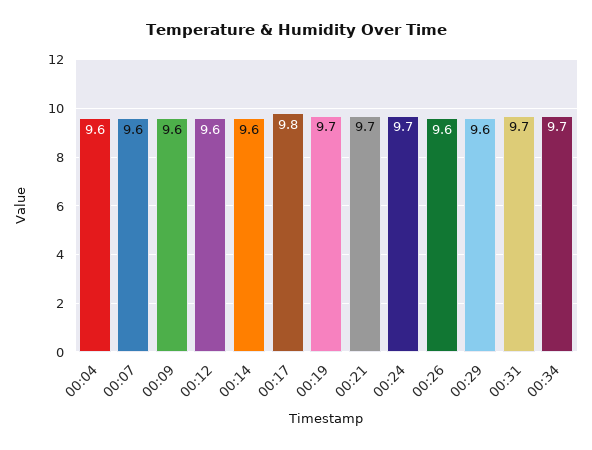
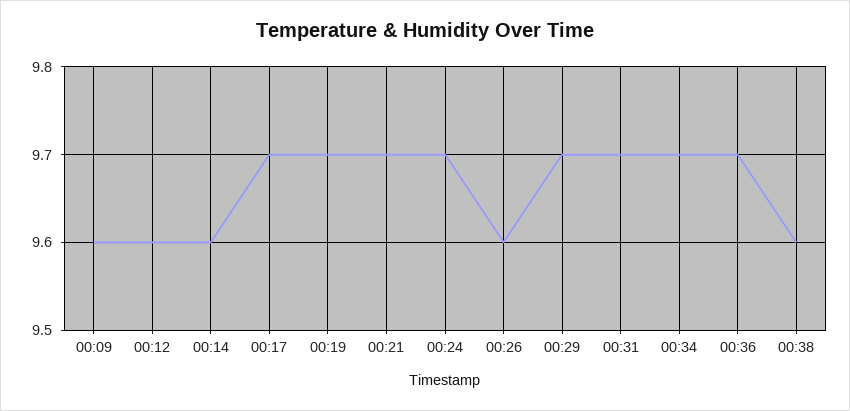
00:04: 9.6 -> none
00:07: 9.6 -> none
00:17: 9.8 -> 9.7
00:29: 9.6 -> 9.7
00:36: none -> 9.7
00:38: none -> 9.6

